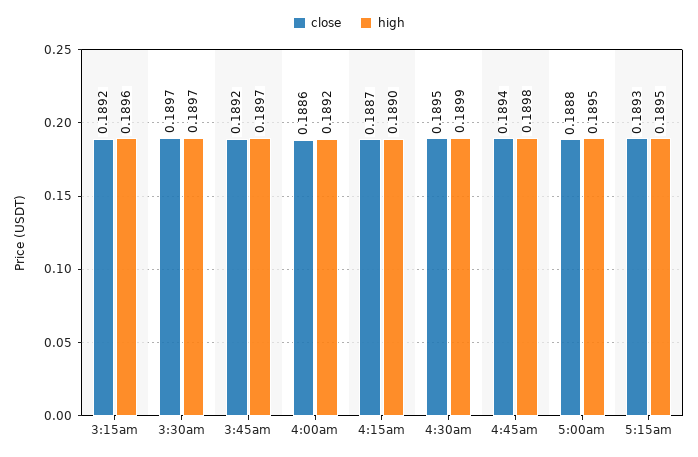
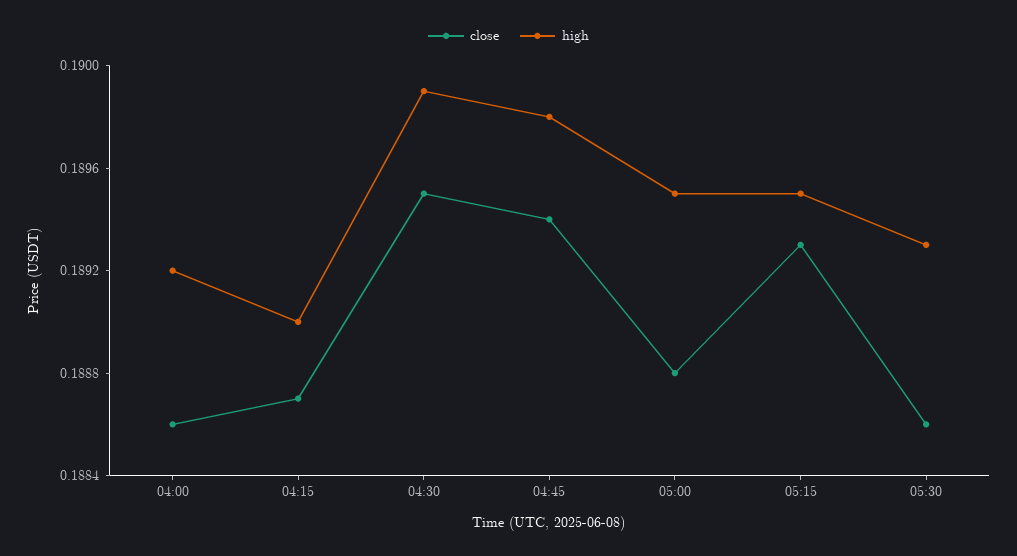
close, 3:15am: 0.1892 -> none
high, 3:15am: 0.1896 -> none
close, 3:30am: 0.1897 -> none
high, 3:30am: 0.1897 -> none
close, 3:45am: 0.1892 -> none
high, 3:45am: 0.1897 -> none
close, 05:30: none -> 0.1886
high, 05:30: none -> 0.1893

